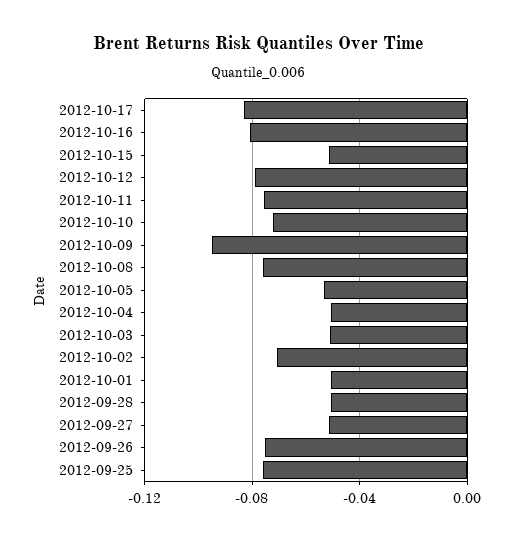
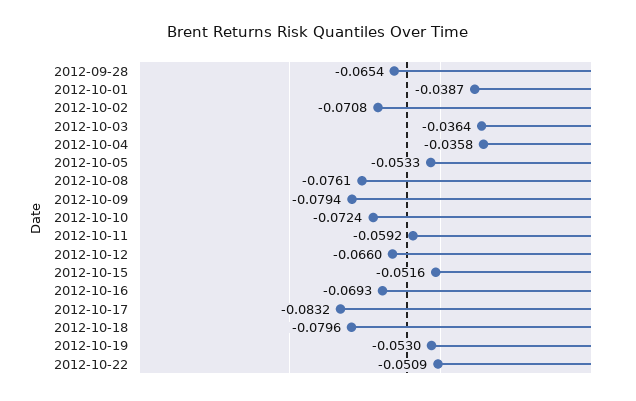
2012-10-16: -0.08 -> -0.0693
2012-10-12: -0.08 -> -0.066
2012-10-11: -0.075 -> -0.0592
2012-10-09: -0.095 -> -0.0794
2012-10-04: -0.05 -> -0.0358
2012-10-03: -0.05 -> -0.0364
2012-10-01: -0.05 -> -0.0387
2012-09-28: -0.05 -> -0.0654
2012-09-27: -0.05 -> none
2012-09-26: -0.075 -> none
2012-09-25: -0.075 -> none
2012-10-18: none -> -0.0796
2012-10-19: none -> -0.053
2012-10-22: none -> -0.0509

